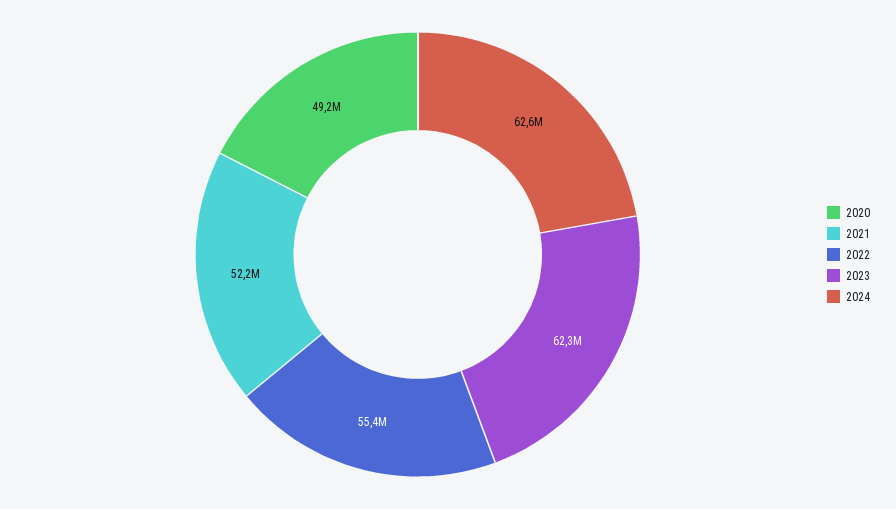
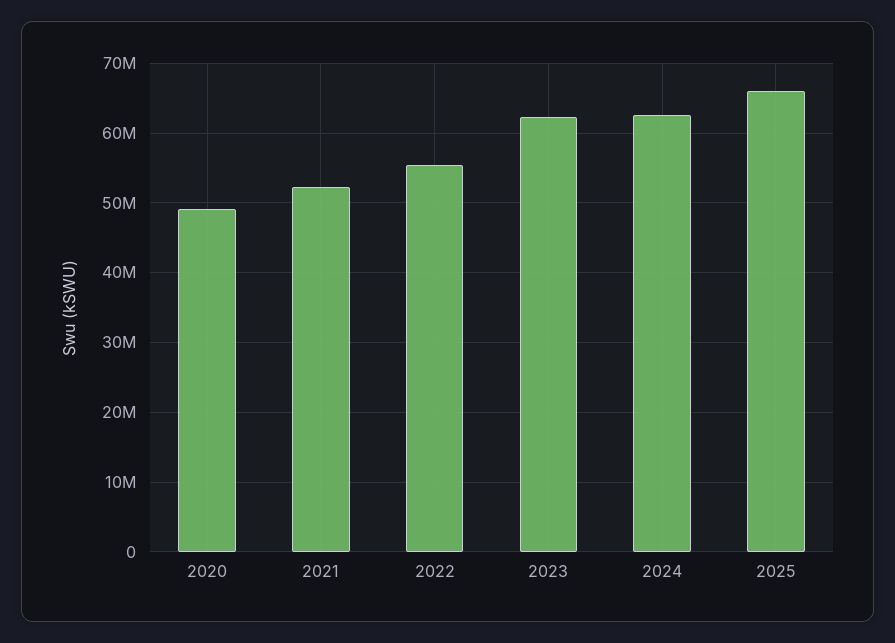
2025: none -> 66000000

